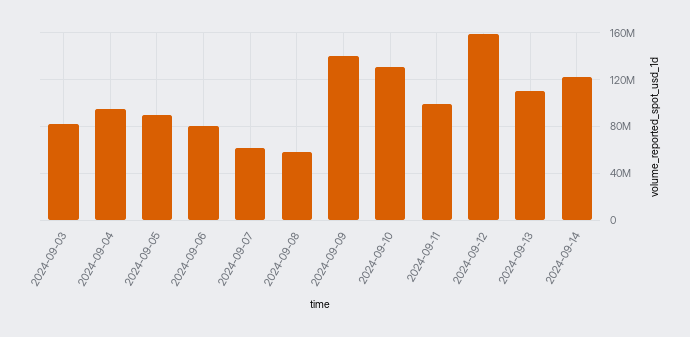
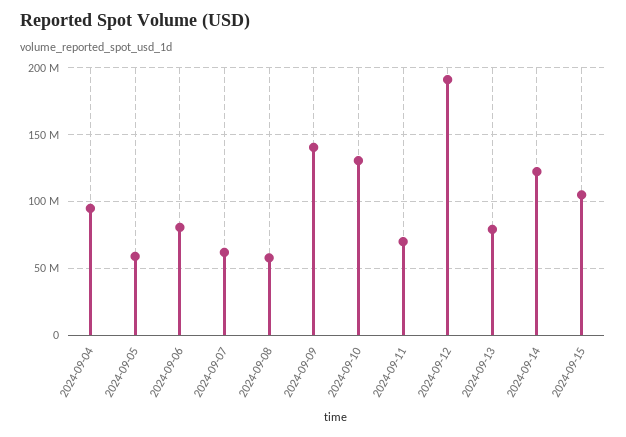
2024-09-03: 80000000 -> none
2024-09-05: 90000000 -> 60000000
2024-09-11: 100000000 -> 70000000
2024-09-12: 160000000 -> 190000000
2024-09-13: 110000000 -> 80000000
2024-09-15: none -> 105000000

